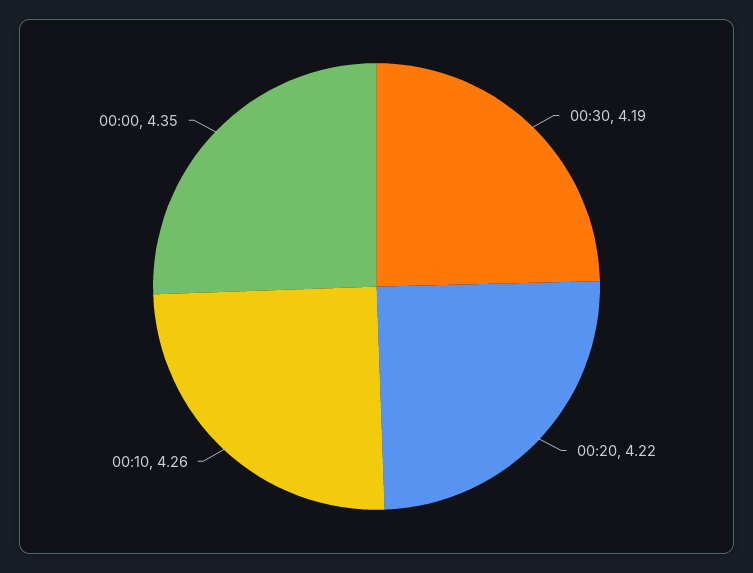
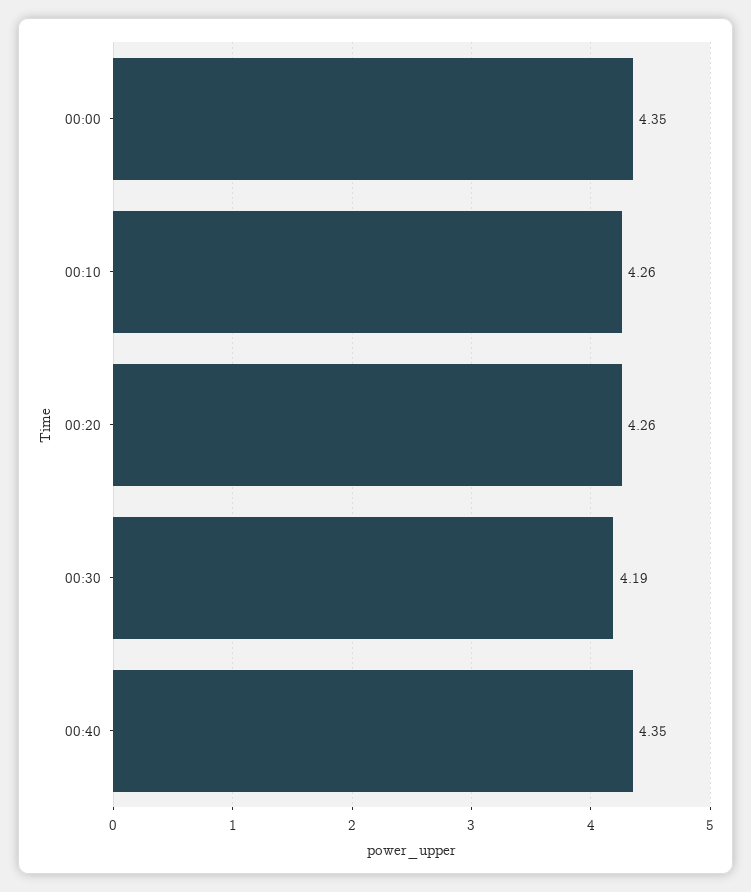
00:20: 4.22 -> 4.26
00:40: none -> 4.35

